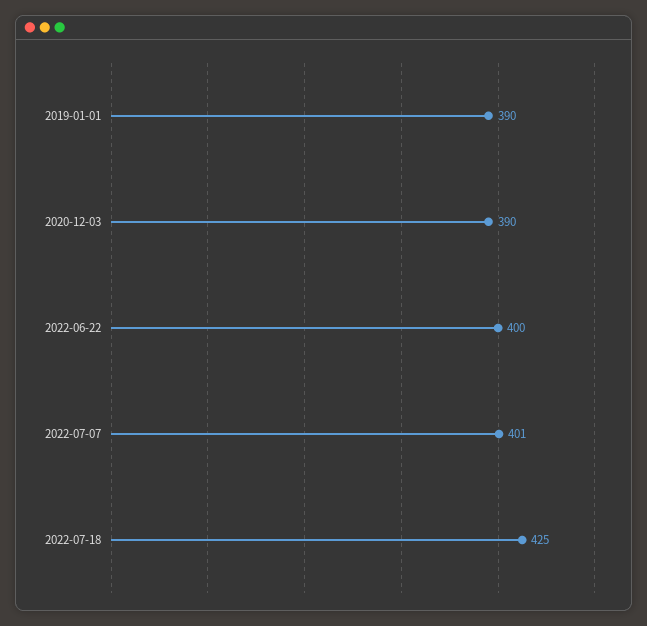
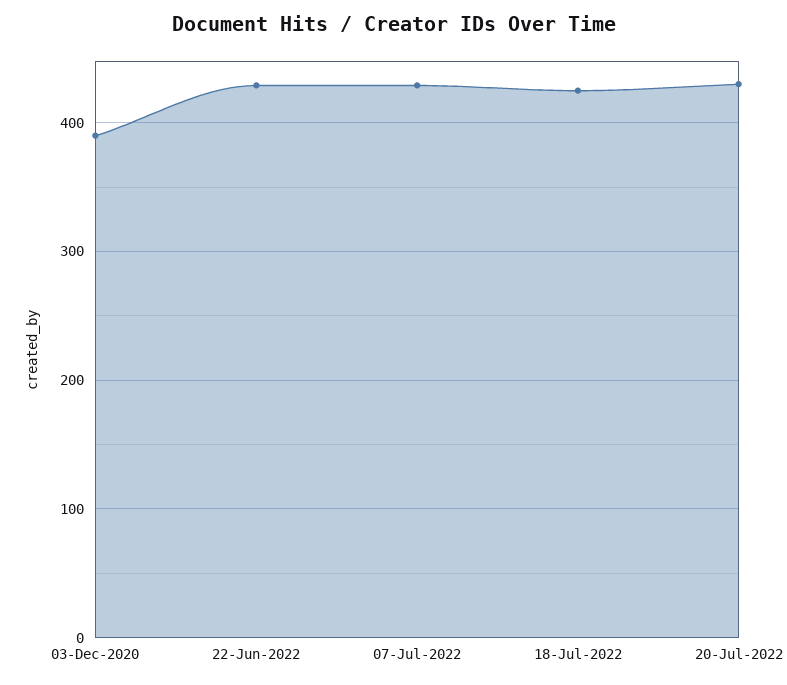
2019-01-01: 390 -> none
2022-06-22: 400 -> 430
2022-07-07: 401 -> 430
20-Jul-2022: none -> 430

